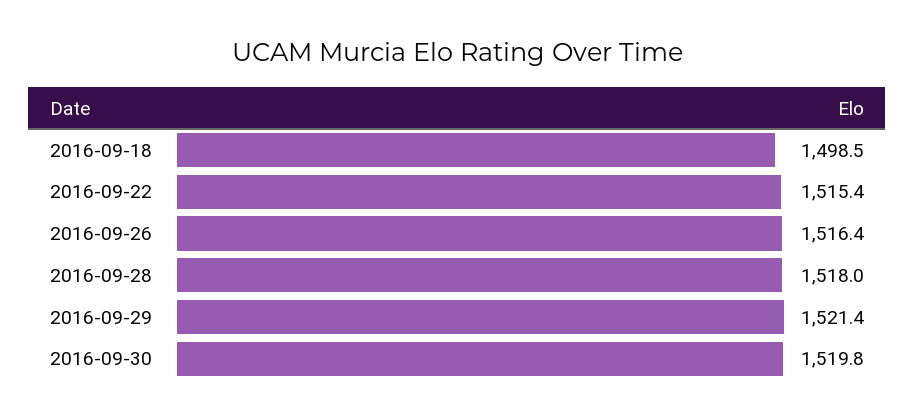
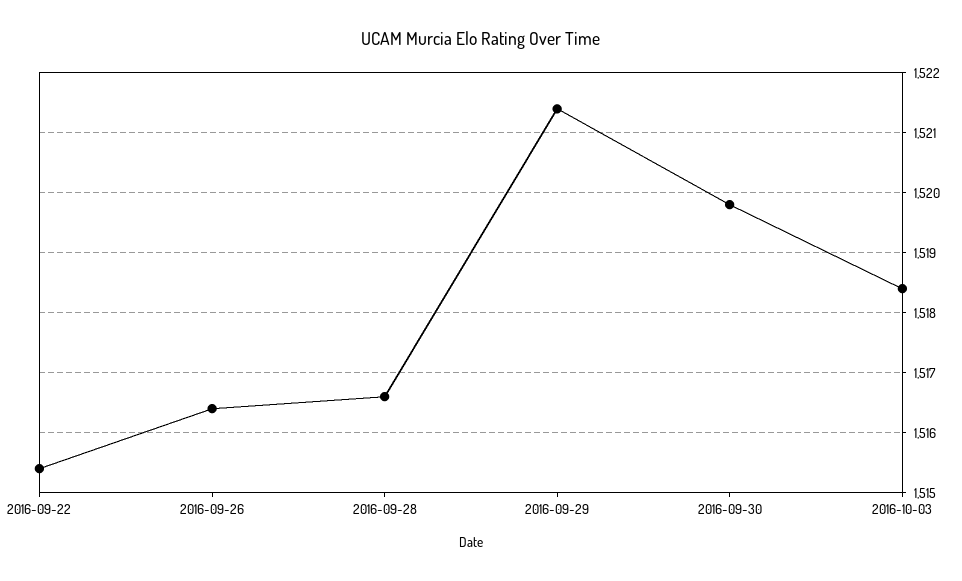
2016-09-18: 1498.5 -> none
2016-09-28: 1518 -> 1516.5
2016-10-03: none -> 1518.5

